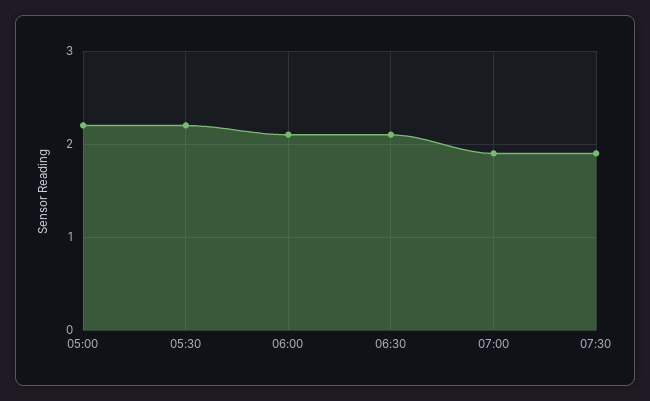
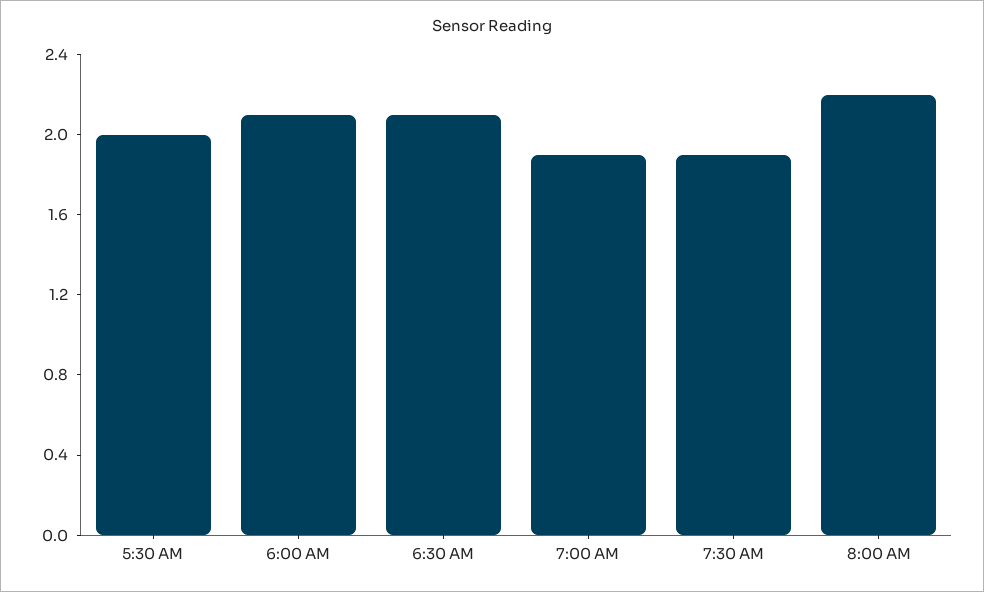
05:00: 2.2 -> none
05:30: 2.2 -> 2
8:00 AM: none -> 2.2

